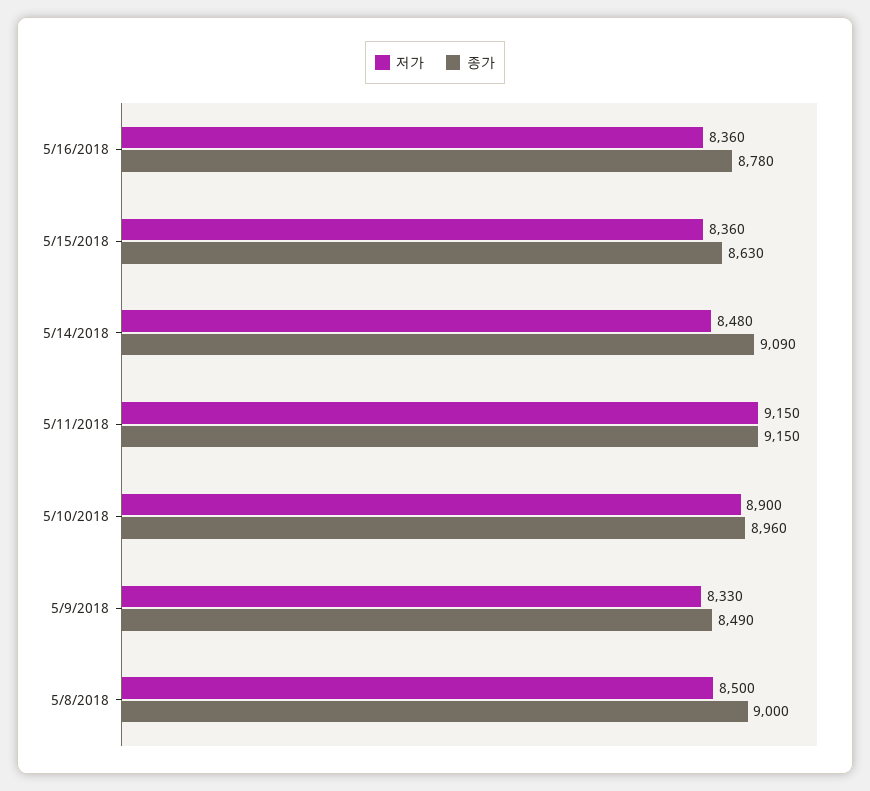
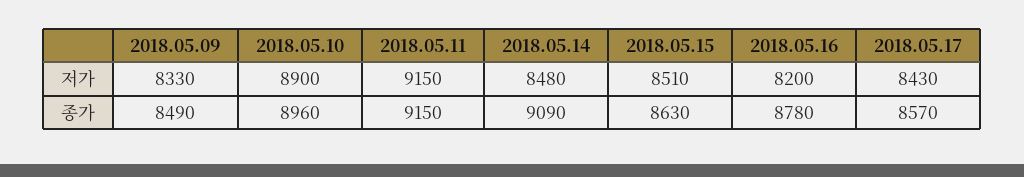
저가, 5/16/2018: 8360 -> 8200
저가, 5/15/2018: 8360 -> 8510
저가, 5/8/2018: 8500 -> none
종가, 5/8/2018: 9000 -> none
저가, 2018.05.17: none -> 8430
종가, 2018.05.17: none -> 8570

